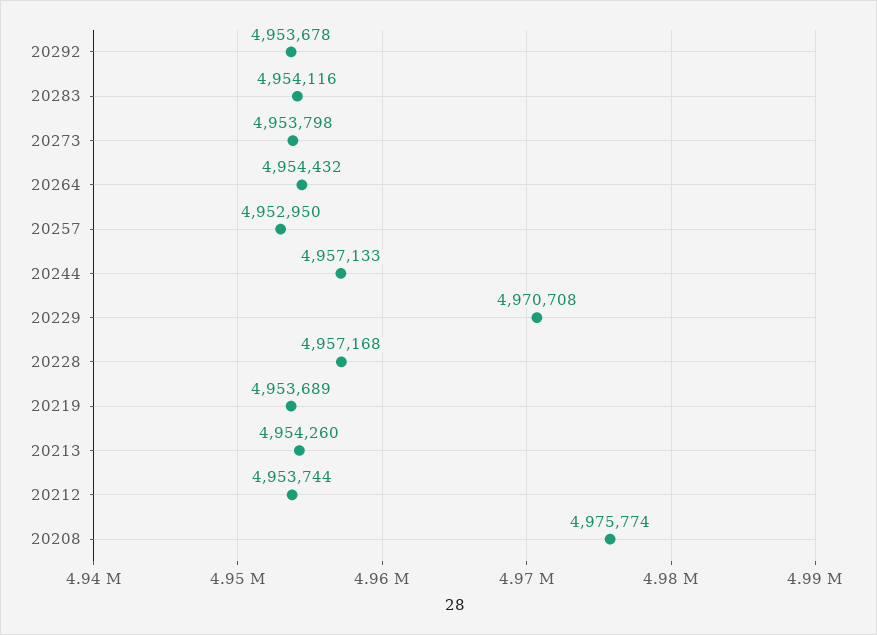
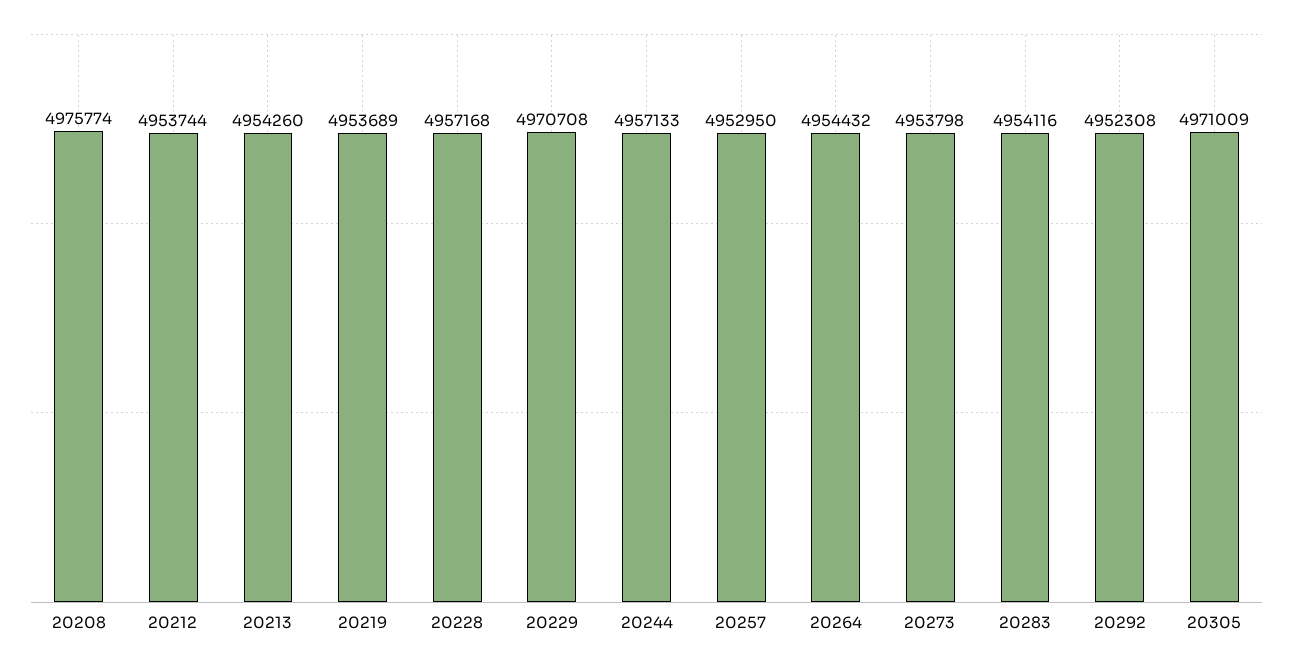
20292: 4953678 -> 4952308
20305: none -> 4971009

